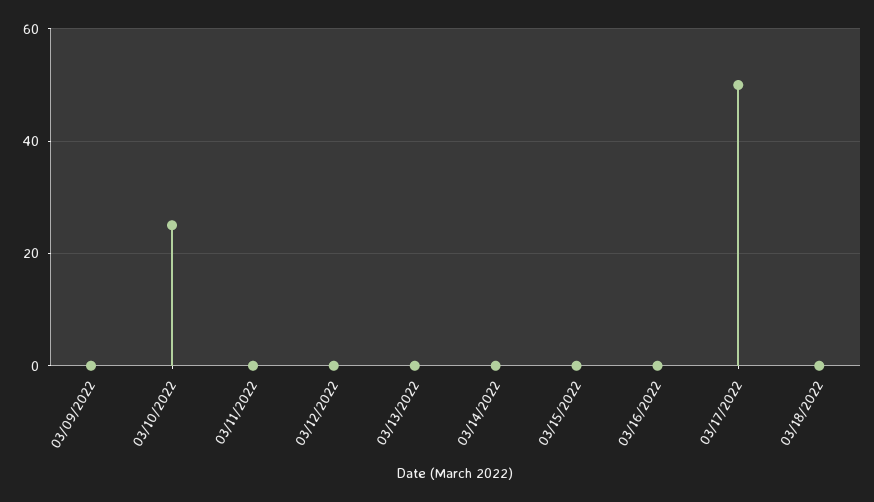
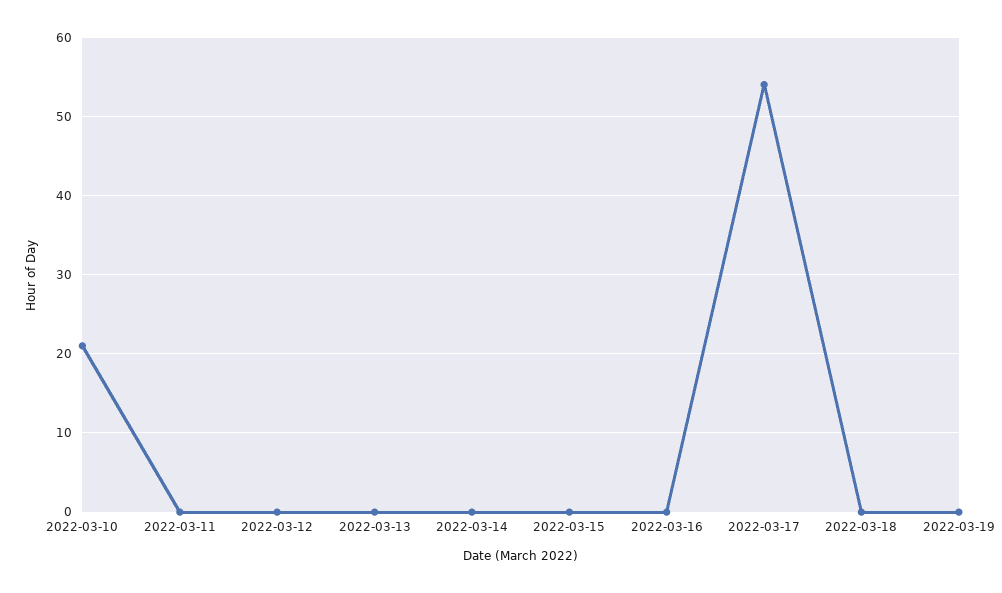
03/09/2022: 0 -> none
03/10/2022: 25 -> 21
03/17/2022: 50 -> 54
2022-03-19: none -> 0

